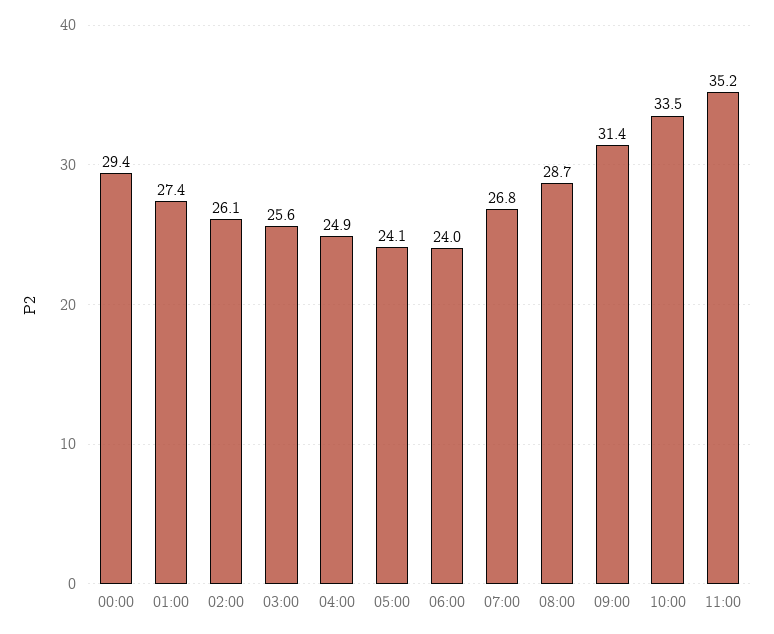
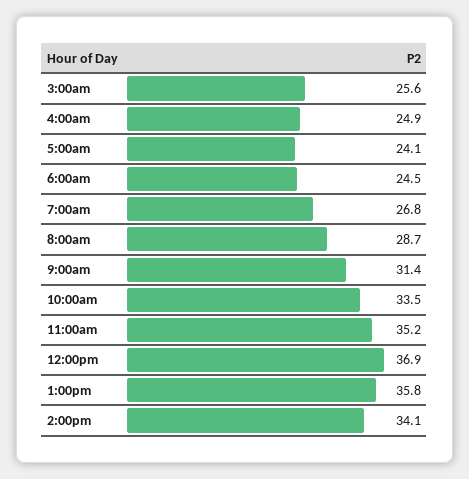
00:00: 29.4 -> none
01:00: 27.4 -> none
02:00: 26.1 -> none
06:00: 24 -> 24.5
12:00pm: none -> 36.9
1:00pm: none -> 35.8
2:00pm: none -> 34.1

